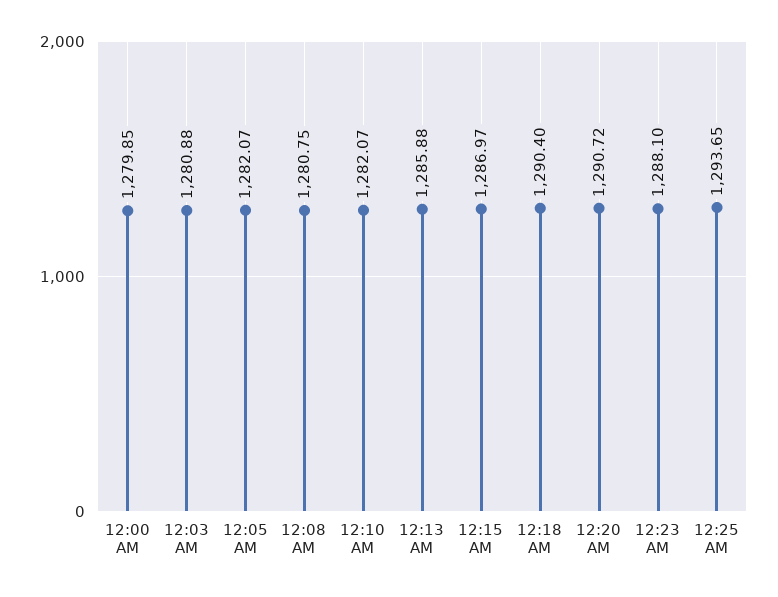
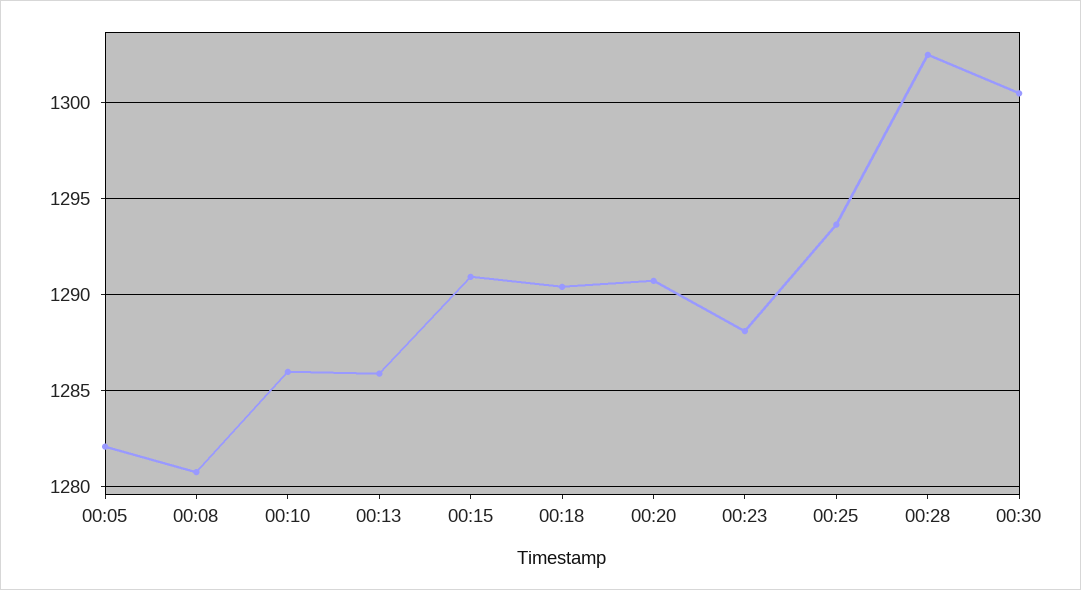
12:00 AM: 1279.85 -> none
12:03 AM: 1280.88 -> none
12:10 AM: 1282.07 -> 1286
12:15 AM: 1286.97 -> 1291
00:28: none -> 1302.5
00:30: none -> 1300.5

